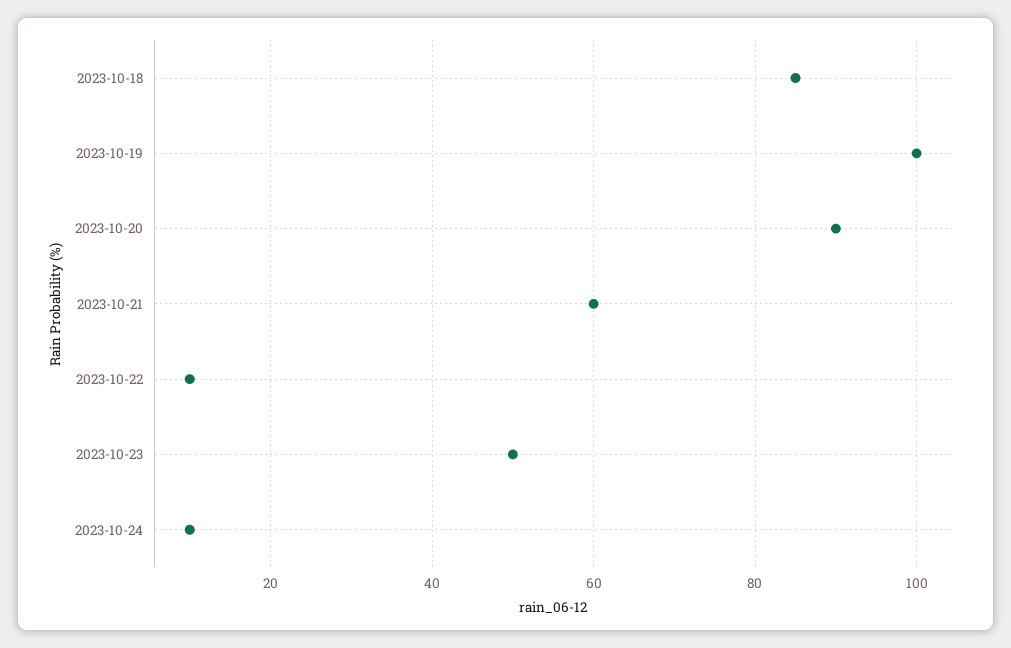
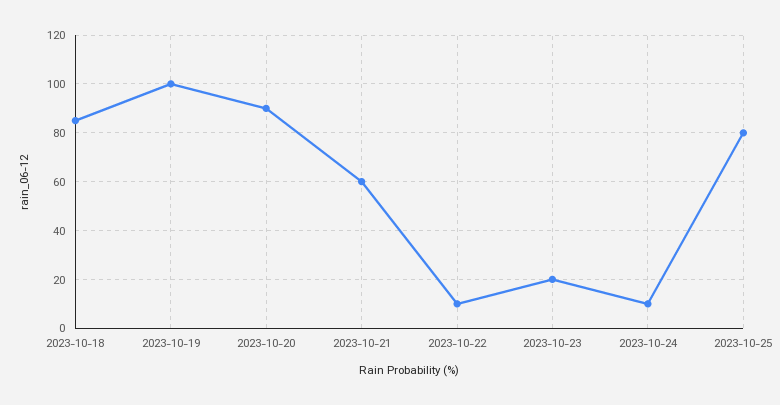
2023-10-23: 50 -> 20
2023-10-25: none -> 80

